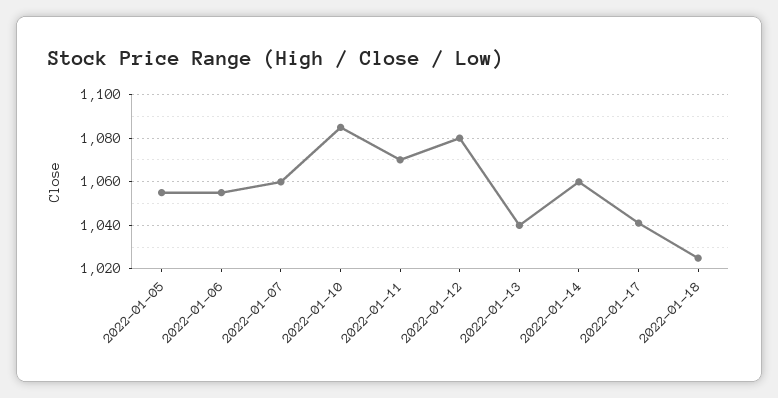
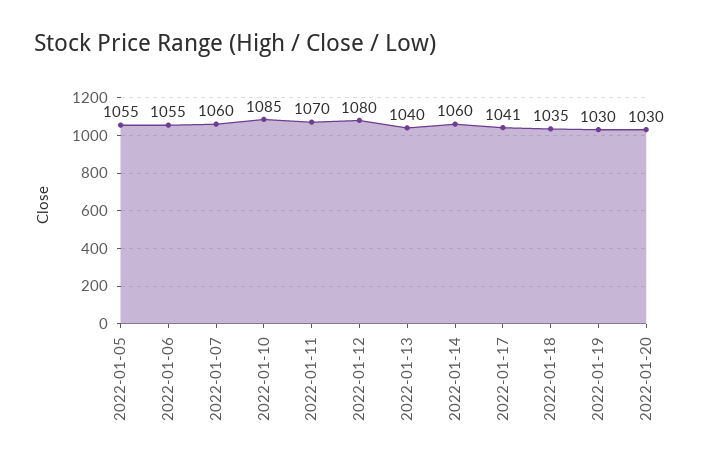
2022-01-18: 1025 -> 1035
2022-01-19: none -> 1030
2022-01-20: none -> 1030

